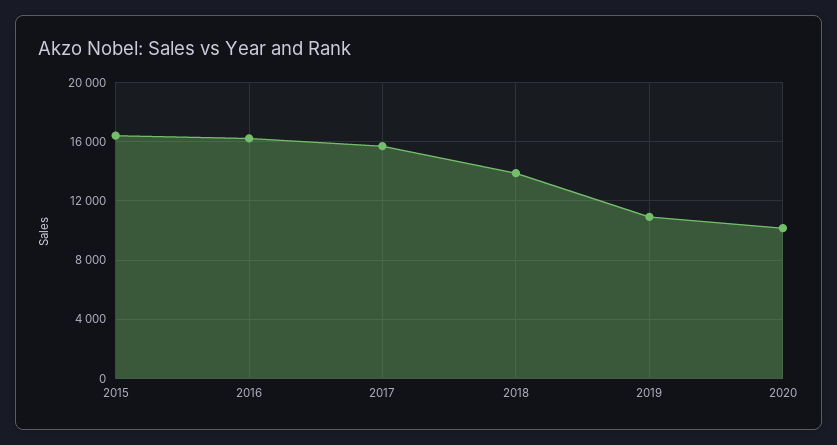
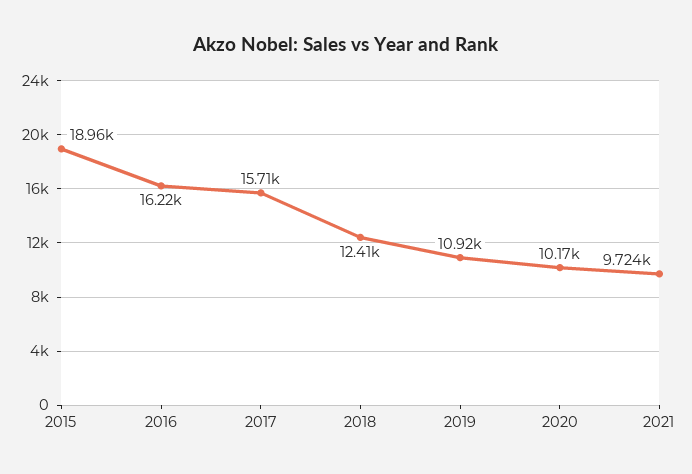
2015: 16500 -> 18960
2018: 14000 -> 12410
2021: none -> 9724

